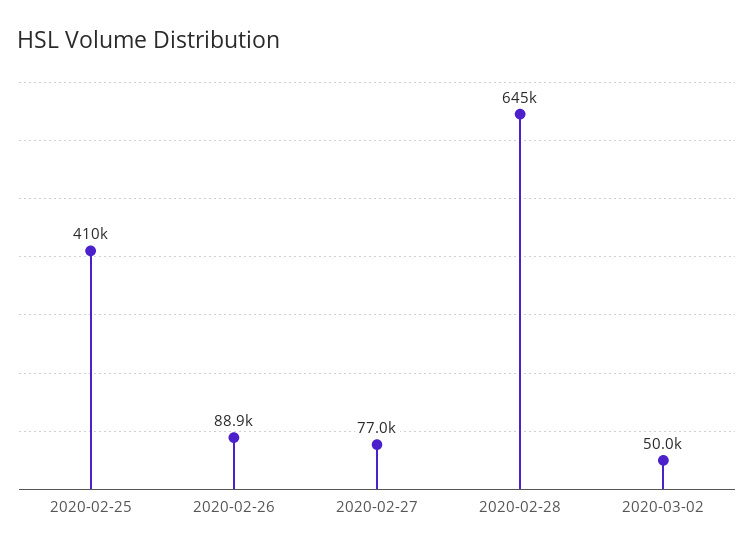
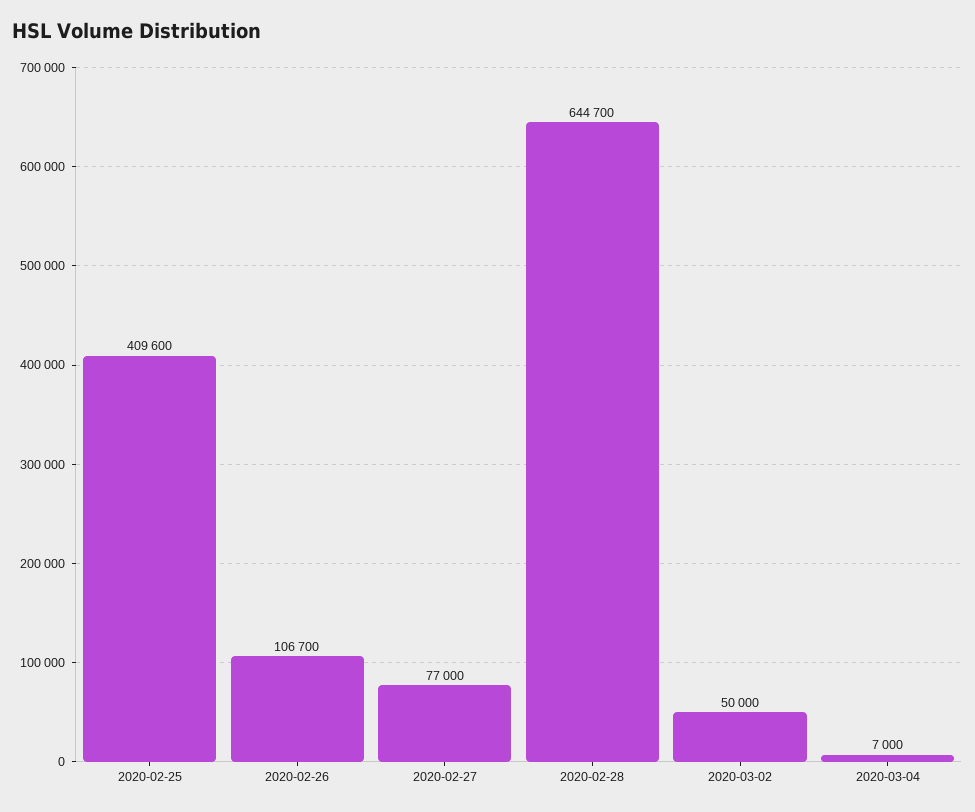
2020-02-26: 88900 -> 106700
2020-03-04: none -> 7000

